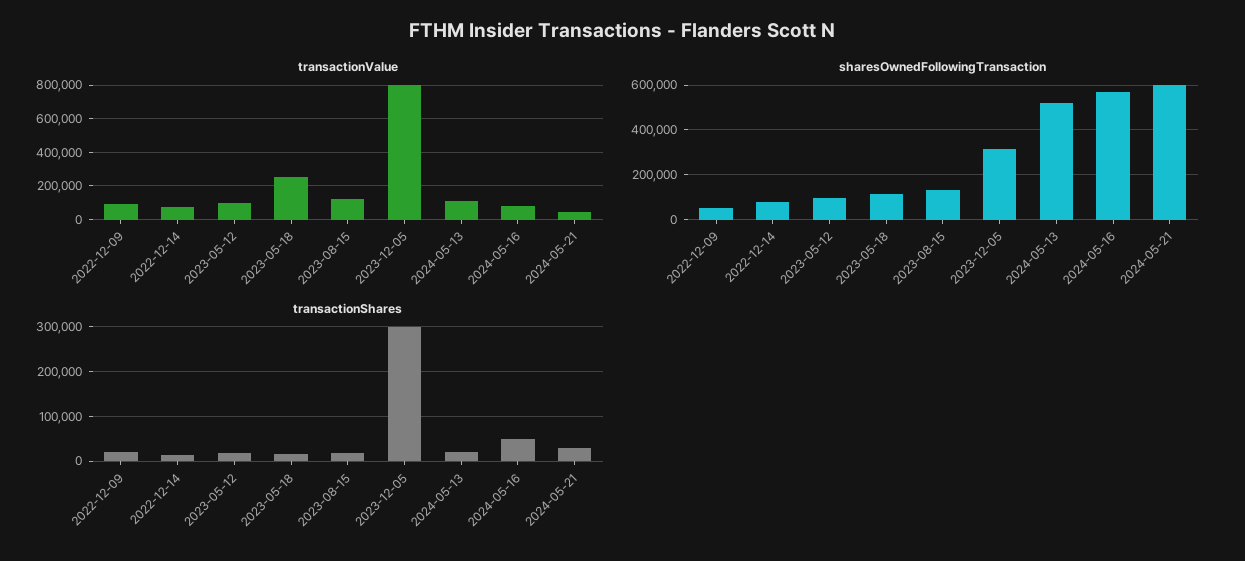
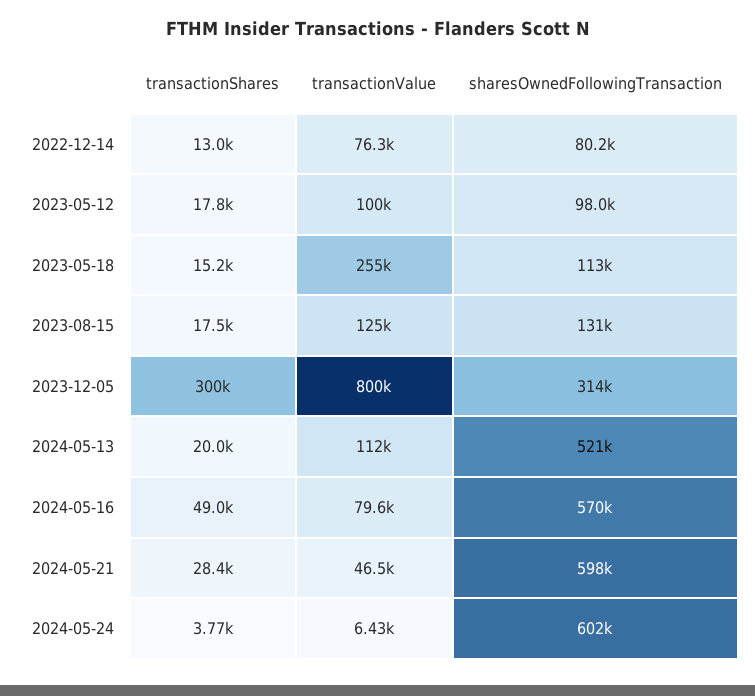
transactionValue, 2022-12-09: 100000 -> none
sharesOwnedFollowingTransaction, 2022-12-09: 50000 -> none
transactionShares, 2022-12-09: 20000 -> none
transactionShares, 2024-05-24: none -> 3770
transactionValue, 2024-05-24: none -> 6430
sharesOwnedFollowingTransaction, 2024-05-24: none -> 602000

